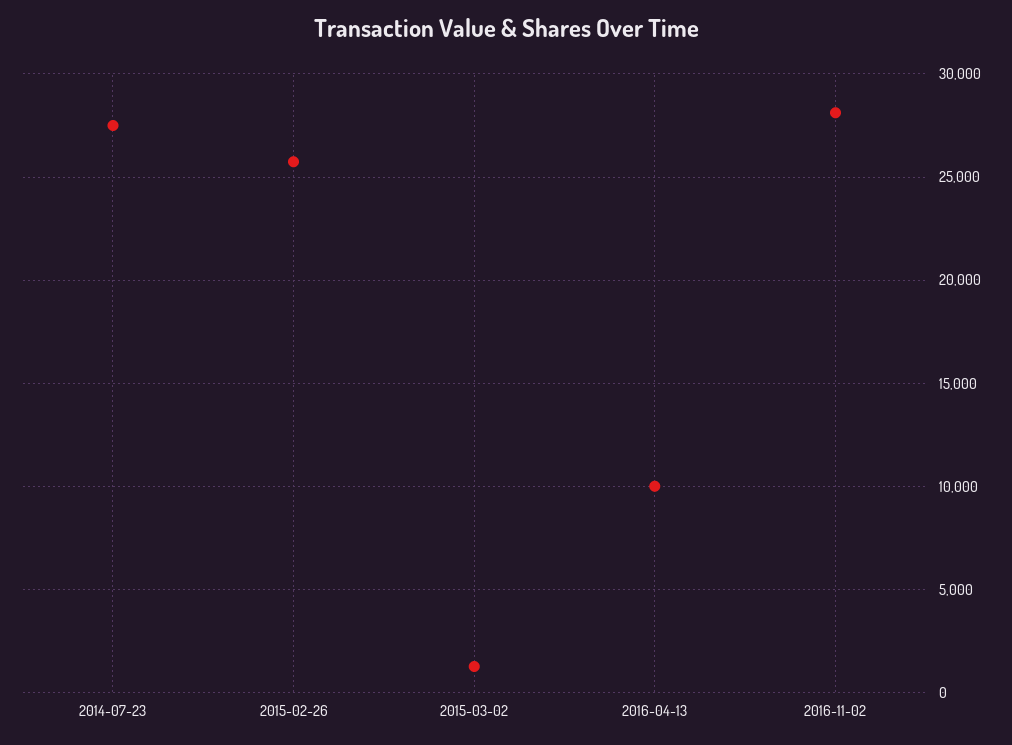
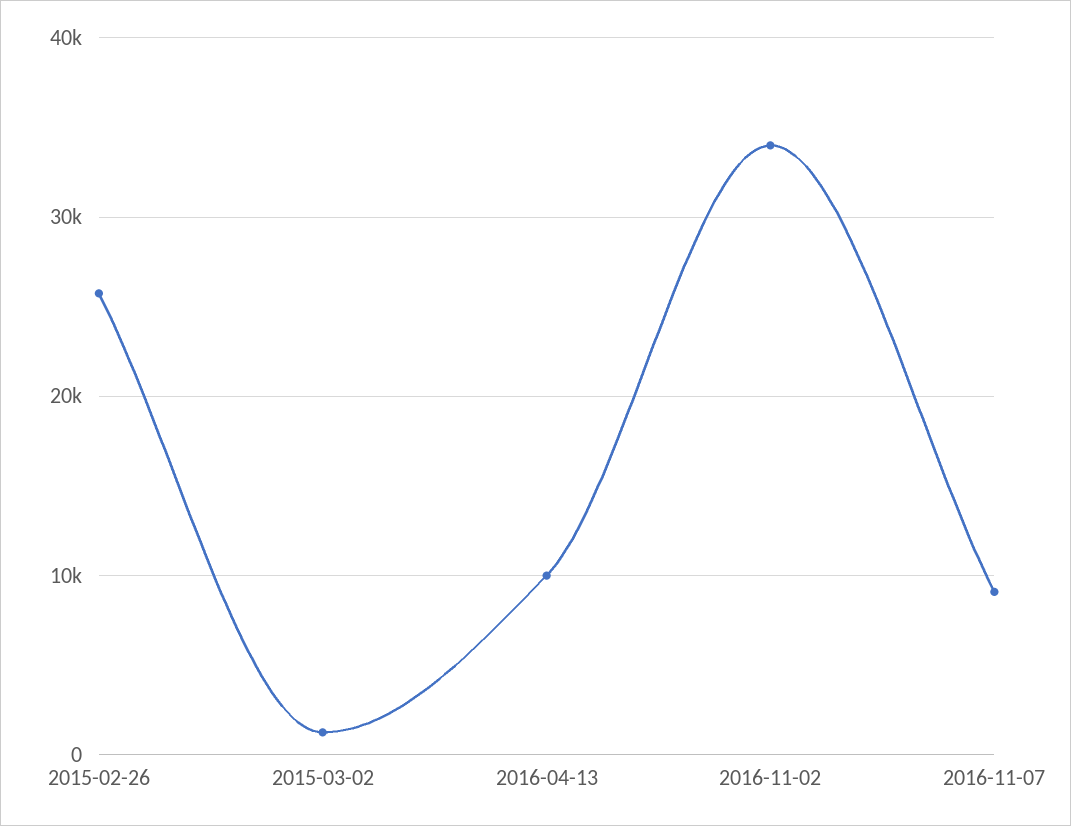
2014-07-23: 27500 -> none
2016-11-02: 28000 -> 34000
2016-11-07: none -> 9000

